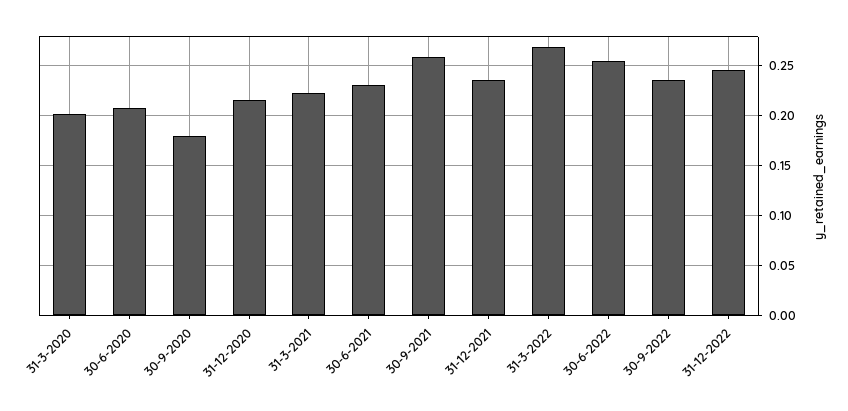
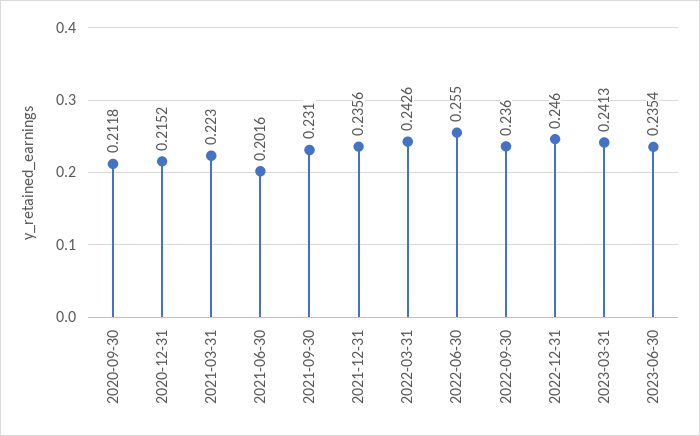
31-3-2020: 0.2 -> none
30-6-2020: 0.21 -> none
30-9-2020: 0.18 -> 0.2118
30-6-2021: 0.23 -> 0.2016
30-9-2021: 0.26 -> 0.231
31-3-2022: 0.27 -> 0.2426
2023-03-31: none -> 0.2413
2023-06-30: none -> 0.2354

